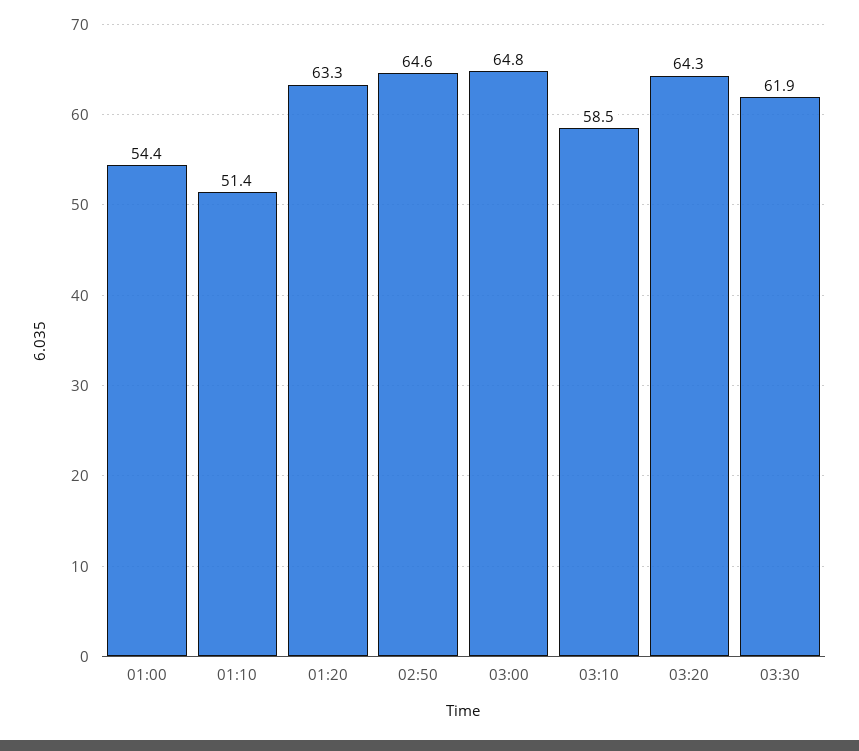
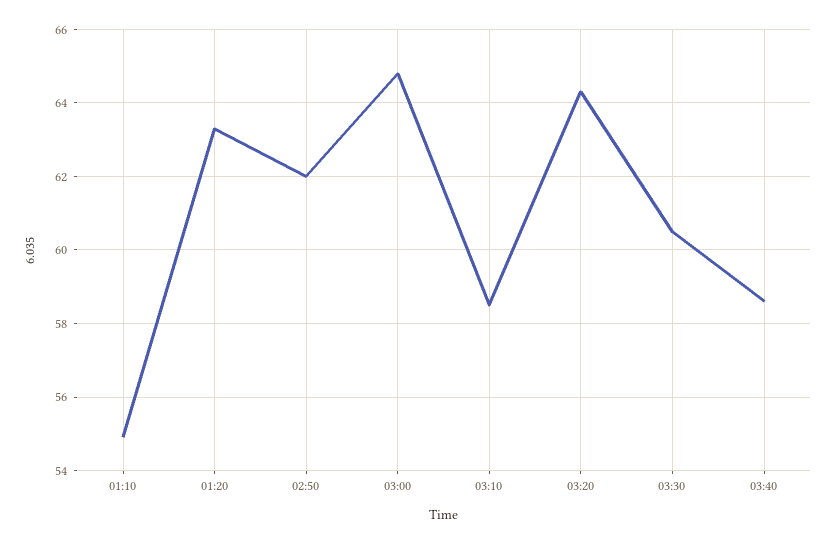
01:00: 54.4 -> none
01:10: 51.4 -> 55
02:50: 64.6 -> 62
03:30: 61.9 -> 60.5
03:40: none -> 58.5

